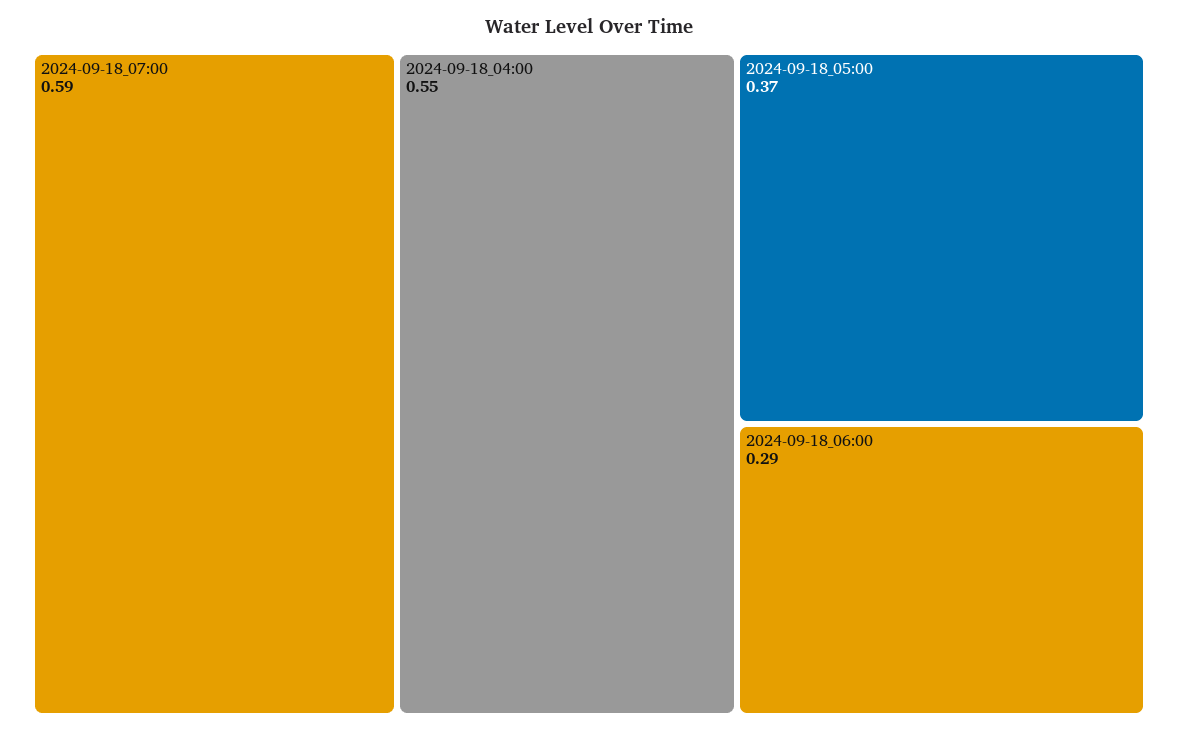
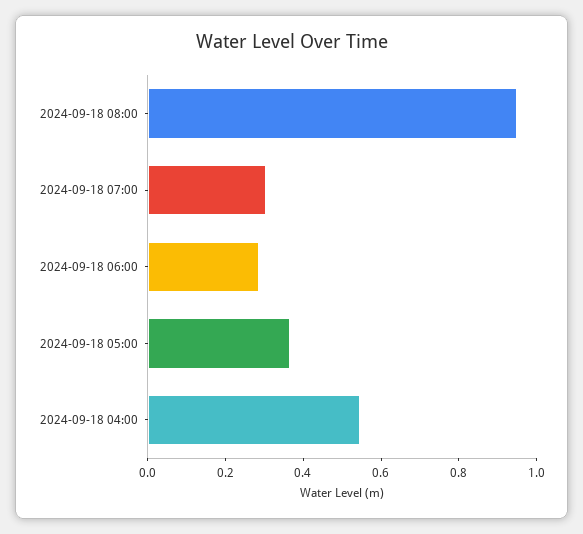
2024-09-18_07:00: 0.59 -> 0.3
2024-09-18 08:00: none -> 0.95

